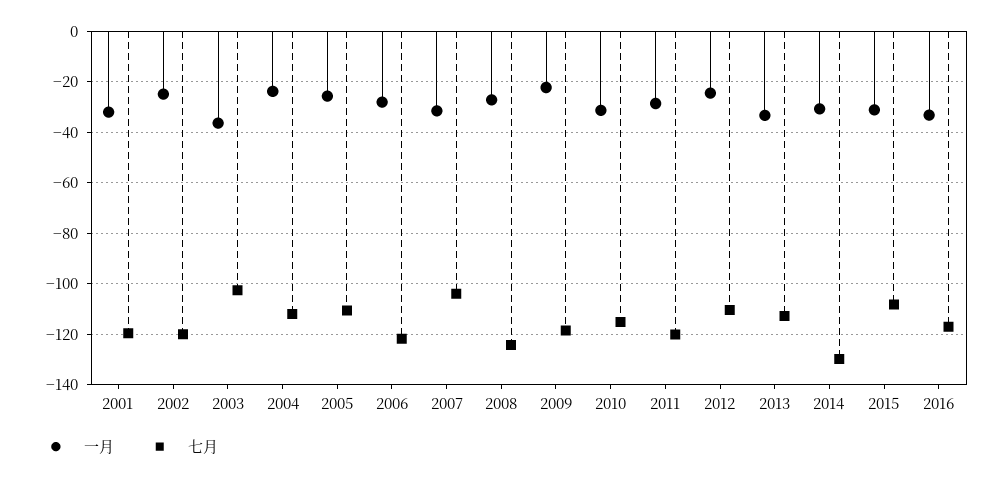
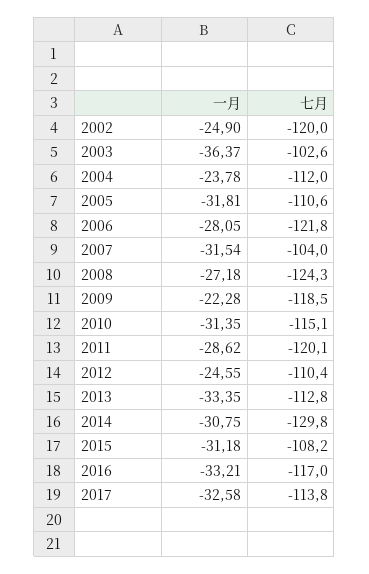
一月, 2001: -32.5 -> none
七月, 2001: -120 -> none
一月, 2005: -25 -> -31.81
一月, 2017: none -> -32.58
七月, 2017: none -> -113.8

